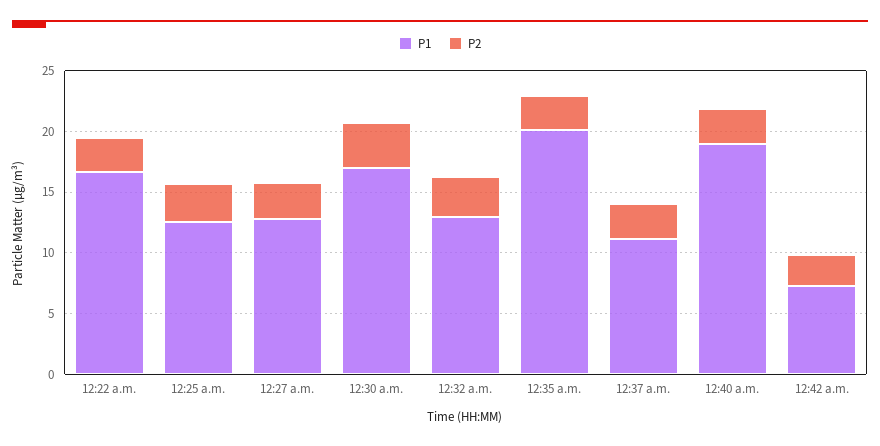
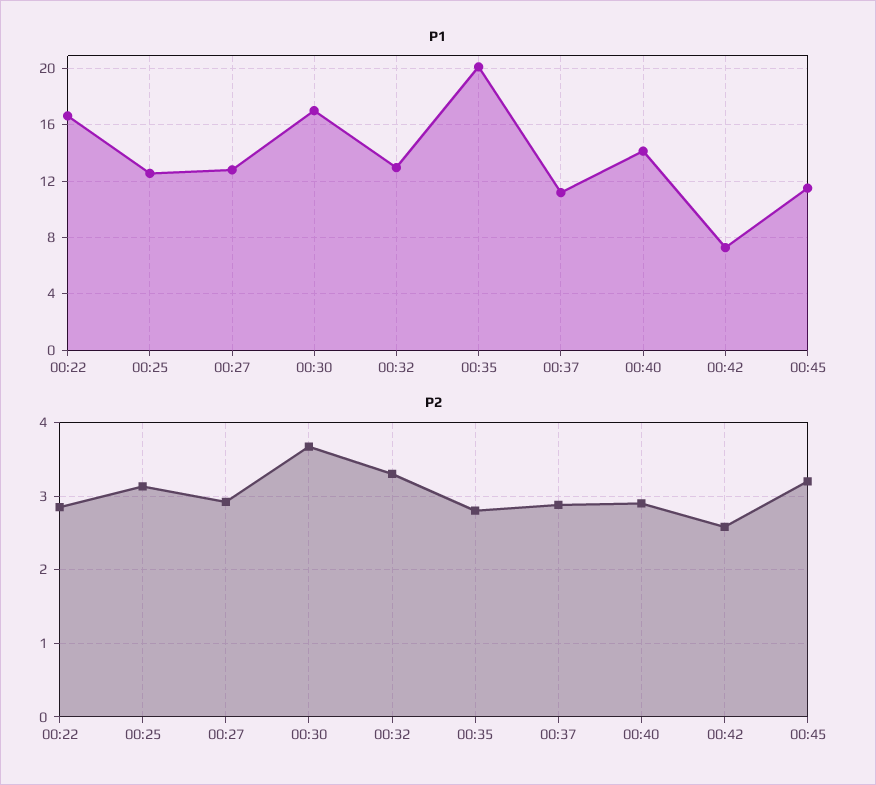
P1, 12:40 a.m.: 19 -> 14
P1, 00:45: none -> 11.5
P2, 00:45: none -> 3.2

